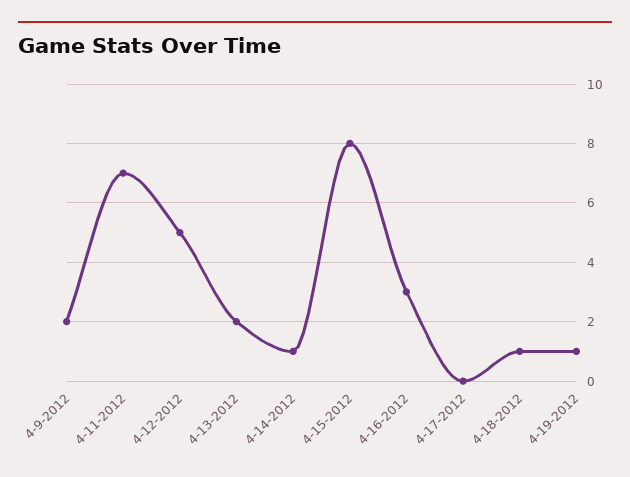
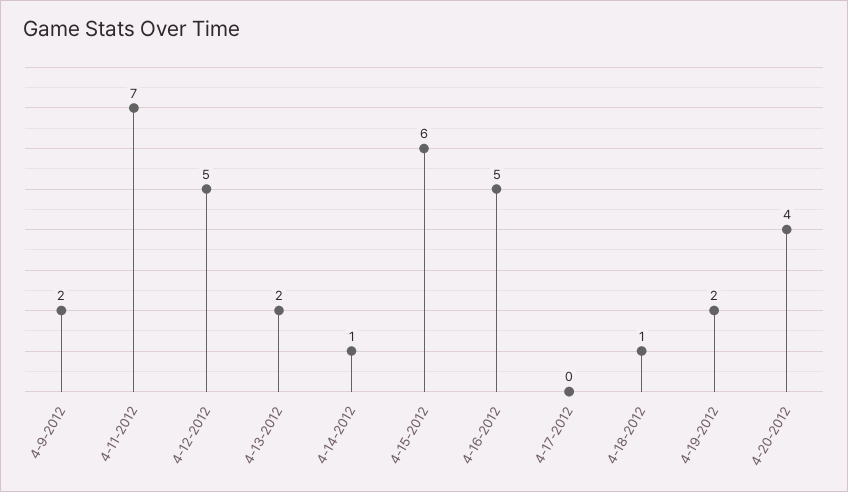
4-15-2012: 8 -> 6
4-16-2012: 3 -> 5
4-19-2012: 1 -> 2
4-20-2012: none -> 4

